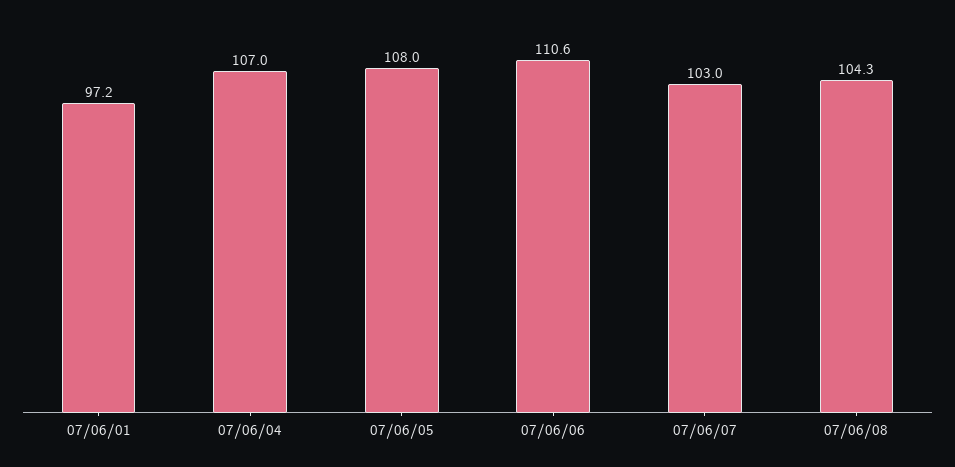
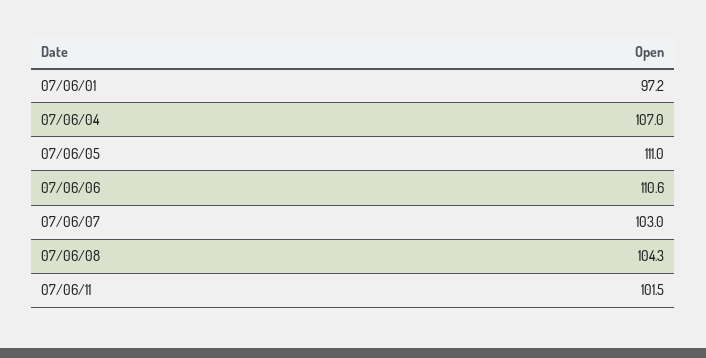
07/06/05: 108 -> 111
07/06/11: none -> 101.5

